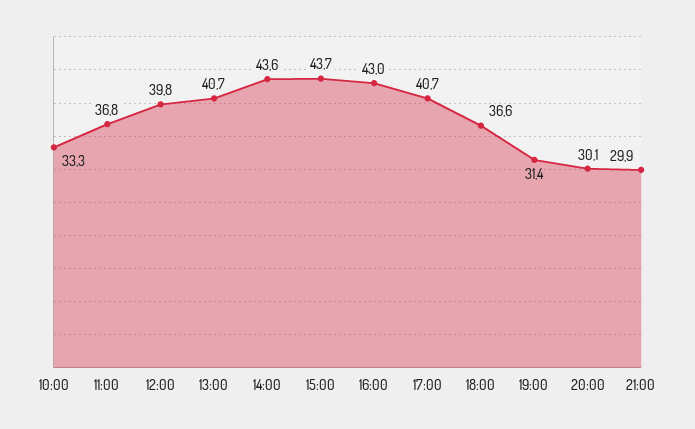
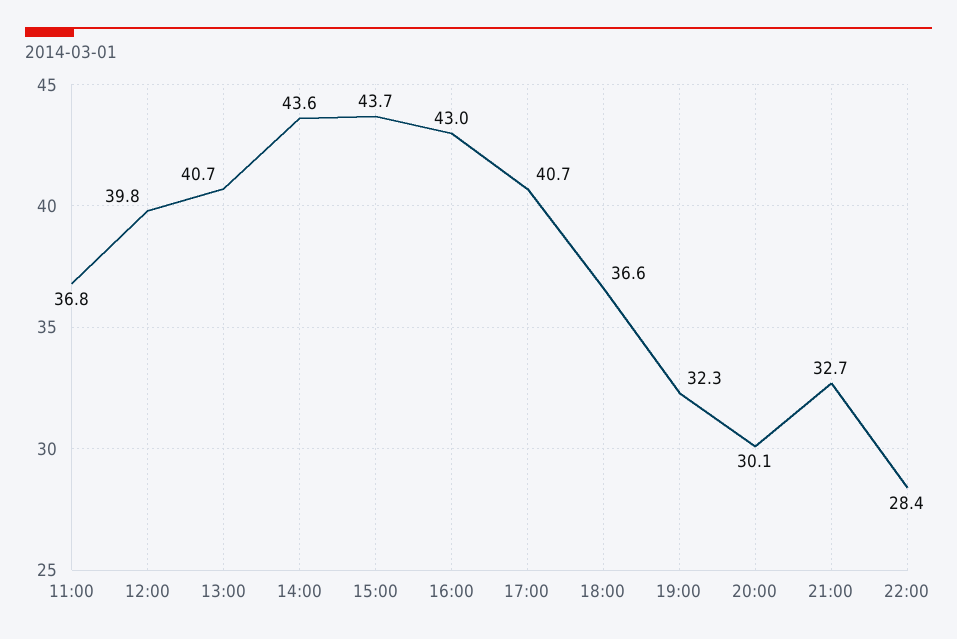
10:00: 33.3 -> none
19:00: 31.4 -> 32.3
21:00: 29.9 -> 32.7
22:00: none -> 28.4

